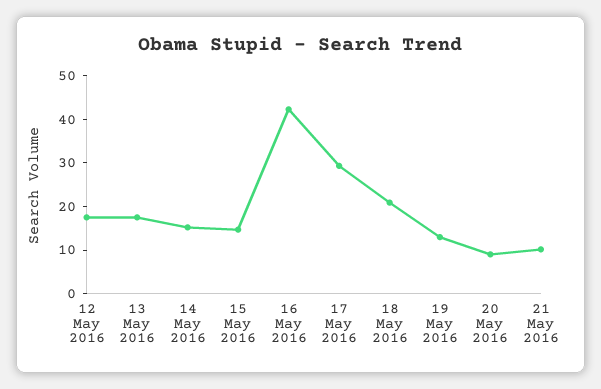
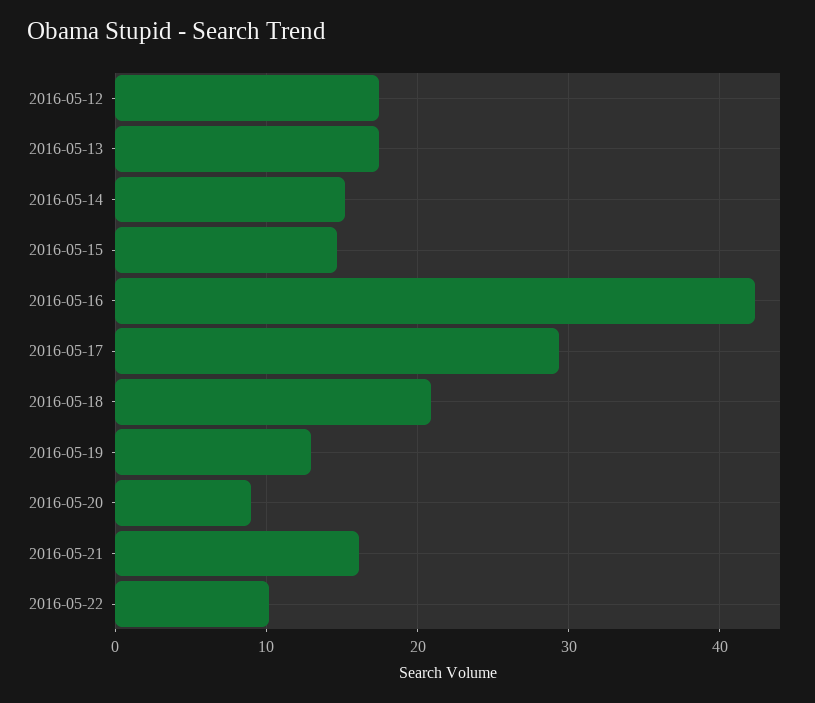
21 May 2016: 10 -> 16
2016-05-22: none -> 10

